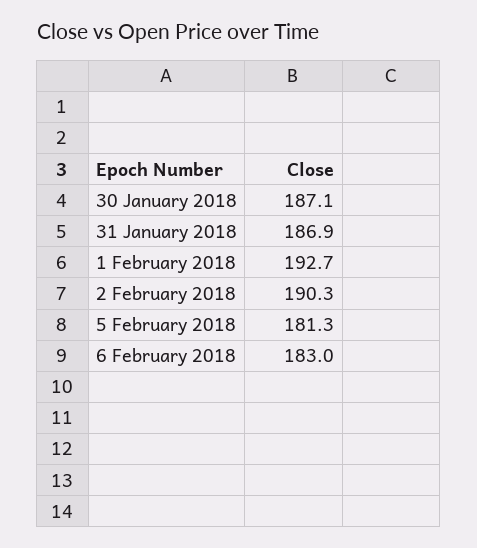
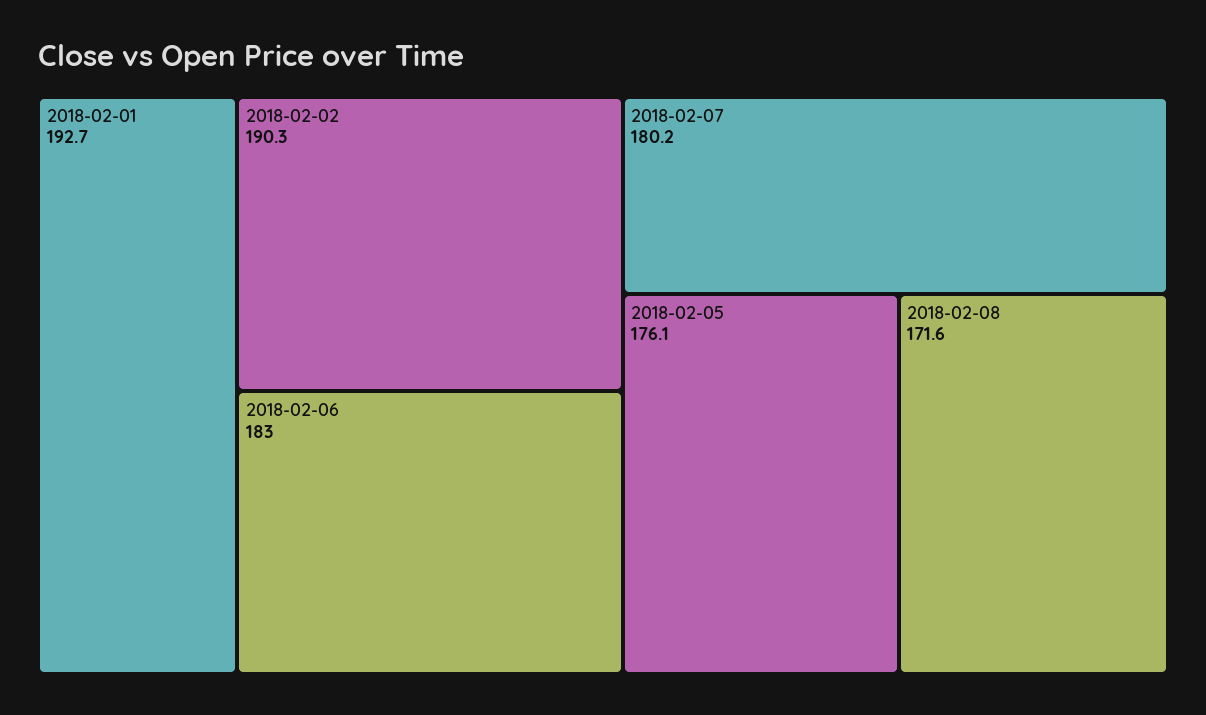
30 January 2018: 187.1 -> none
31 January 2018: 186.9 -> none
5 February 2018: 181.3 -> 176.1
2018-02-07: none -> 180.2
2018-02-08: none -> 171.6

